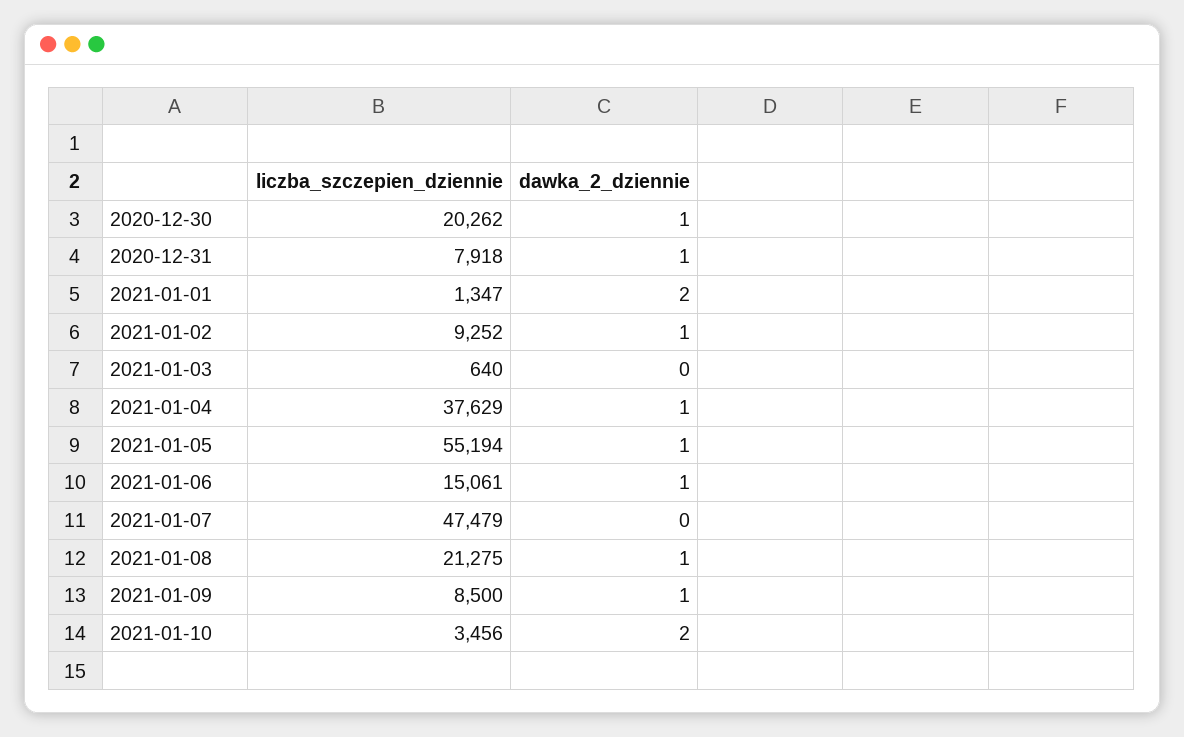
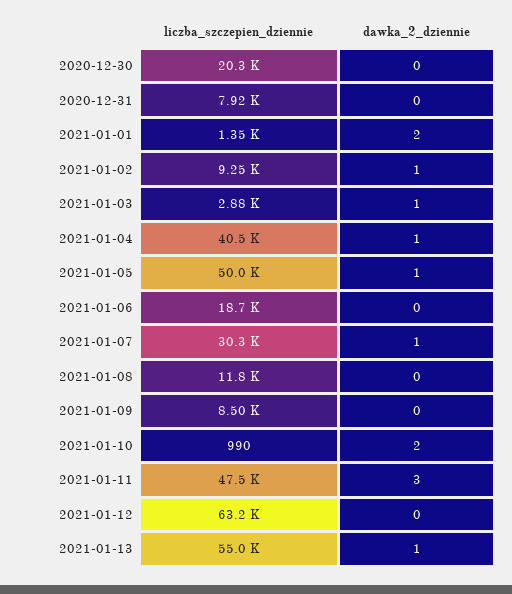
dawka_2_dziennie, 2020-12-30: 1 -> 0
dawka_2_dziennie, 2020-12-31: 1 -> 0
liczba_szczepien_dziennie, 2021-01-03: 640 -> 2880
dawka_2_dziennie, 2021-01-03: 0 -> 1
liczba_szczepien_dziennie, 2021-01-04: 37629 -> 40500
liczba_szczepien_dziennie, 2021-01-05: 55194 -> 50000
liczba_szczepien_dziennie, 2021-01-06: 15061 -> 18700
dawka_2_dziennie, 2021-01-06: 1 -> 0
liczba_szczepien_dziennie, 2021-01-07: 47479 -> 30300
dawka_2_dziennie, 2021-01-07: 0 -> 1
liczba_szczepien_dziennie, 2021-01-08: 21275 -> 11800
dawka_2_dziennie, 2021-01-08: 1 -> 0
dawka_2_dziennie, 2021-01-09: 1 -> 0
liczba_szczepien_dziennie, 2021-01-10: 3456 -> 990
liczba_szczepien_dziennie, 2021-01-11: none -> 47500
dawka_2_dziennie, 2021-01-11: none -> 3
liczba_szczepien_dziennie, 2021-01-12: none -> 63200
dawka_2_dziennie, 2021-01-12: none -> 0
liczba_szczepien_dziennie, 2021-01-13: none -> 55000
dawka_2_dziennie, 2021-01-13: none -> 1

